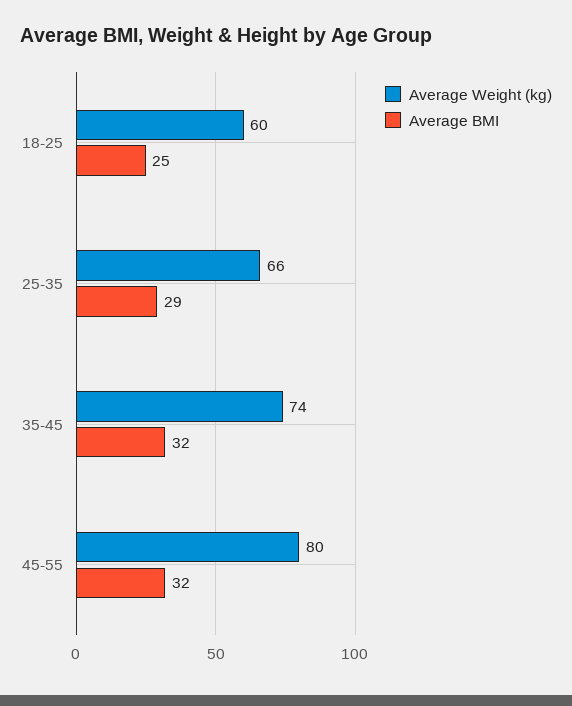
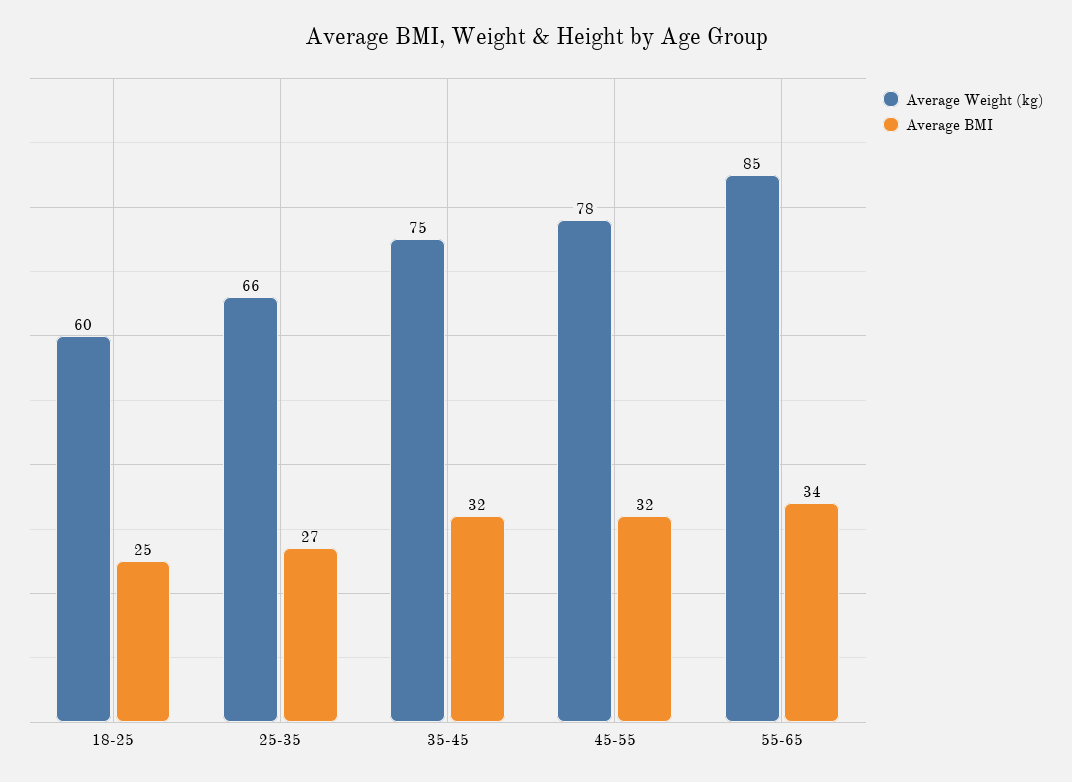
Average BMI, 25-35: 29 -> 27
Average Weight (kg), 35-45: 74 -> 75
Average Weight (kg), 45-55: 80 -> 78
Average Weight (kg), 55-65: none -> 85
Average BMI, 55-65: none -> 34

